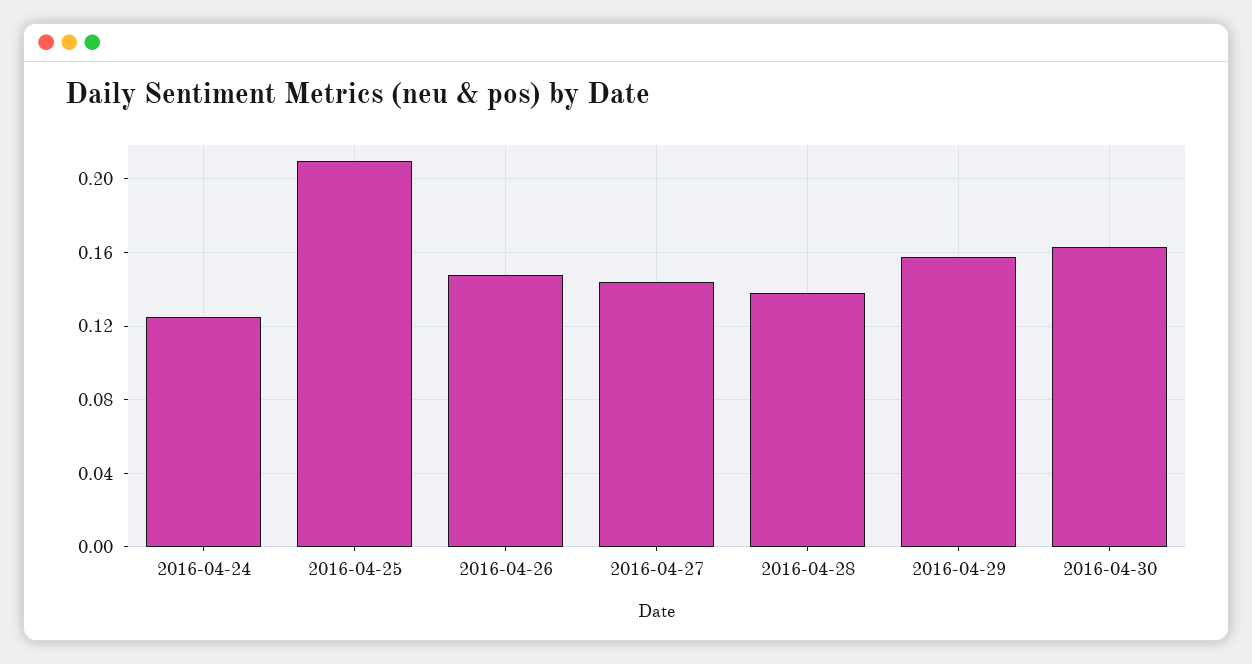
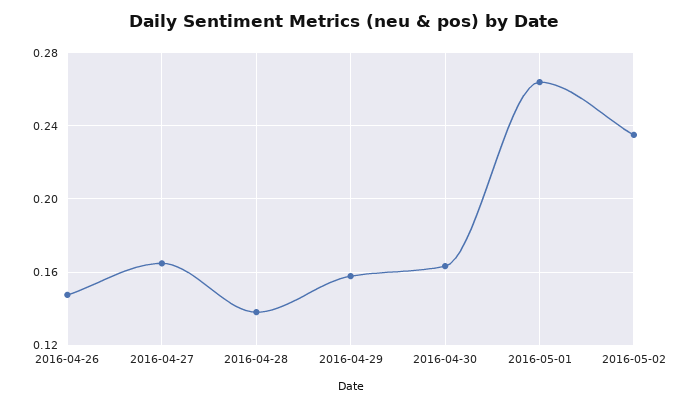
2016-04-24: 0.125 -> none
2016-04-25: 0.21 -> none
2016-04-27: 0.145 -> 0.165
2016-05-01: none -> 0.265
2016-05-02: none -> 0.235

